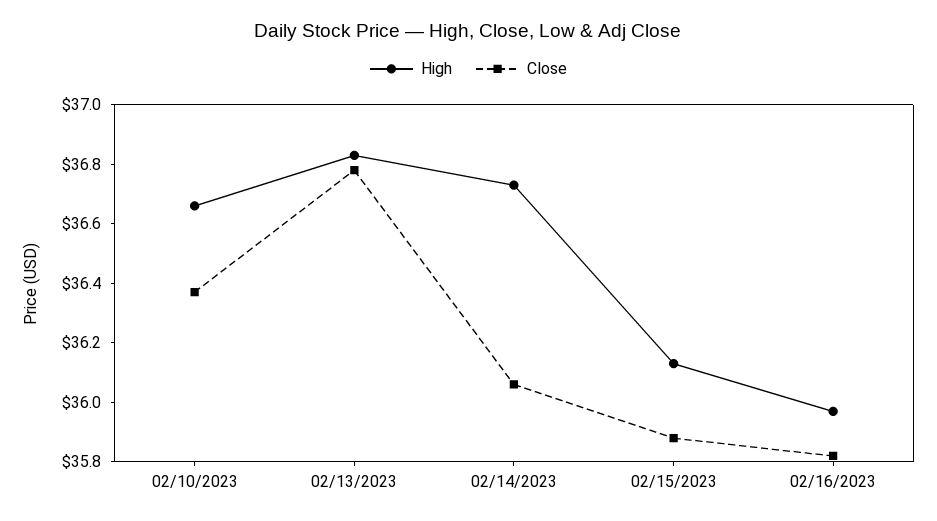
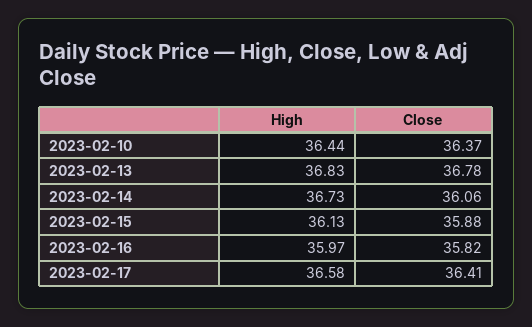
High, 02/10/2023: 36.65 -> 36.44
High, 2023-02-17: none -> 36.58
Close, 2023-02-17: none -> 36.41

